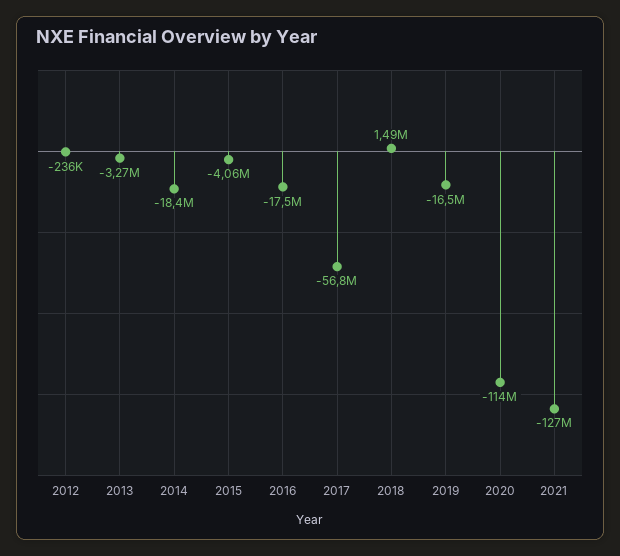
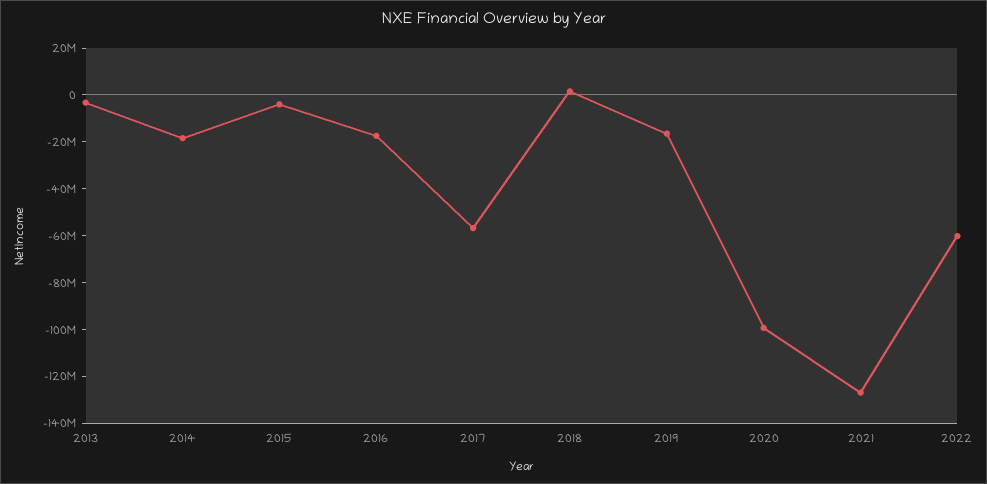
2012: -236000 -> none
2020: -114000000 -> -100000000
2022: none -> -60000000

